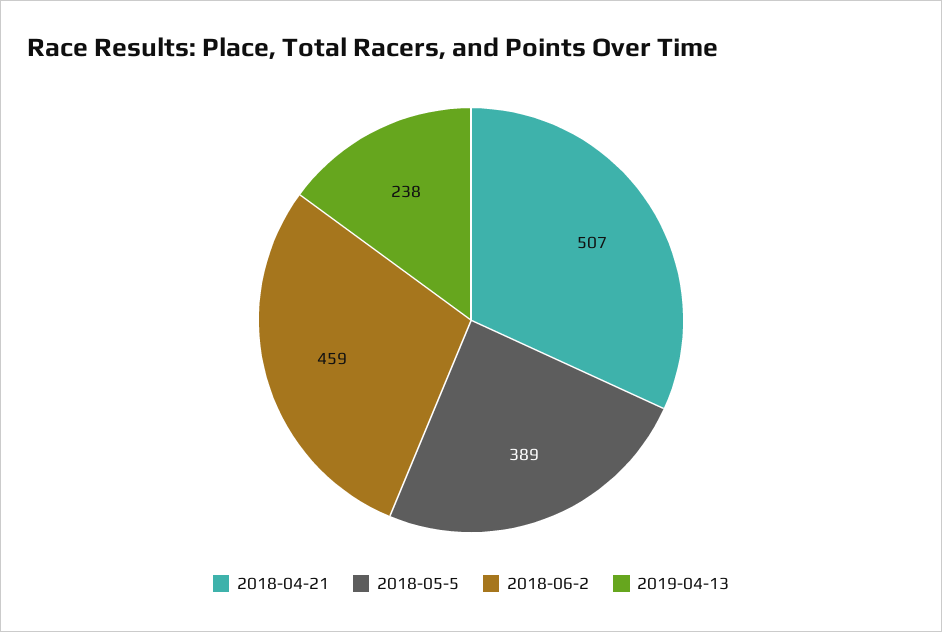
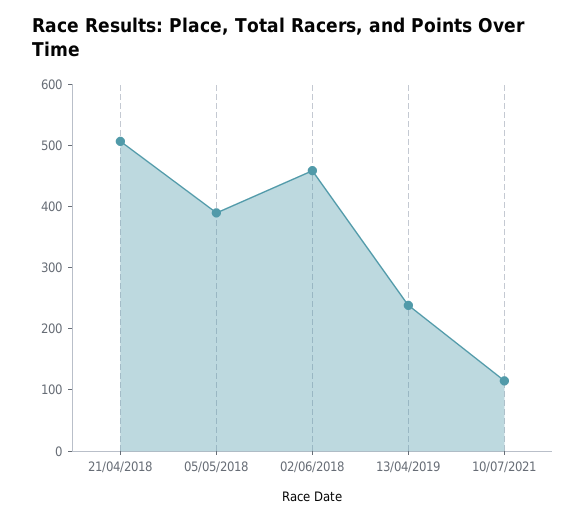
10/07/2021: none -> 120

